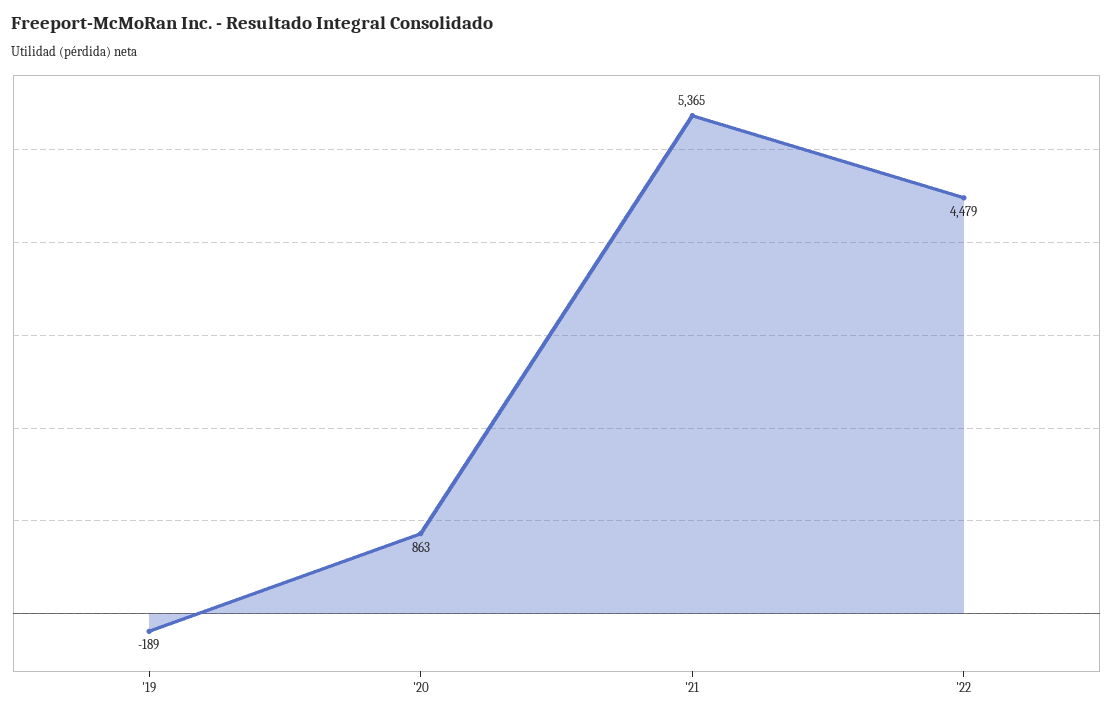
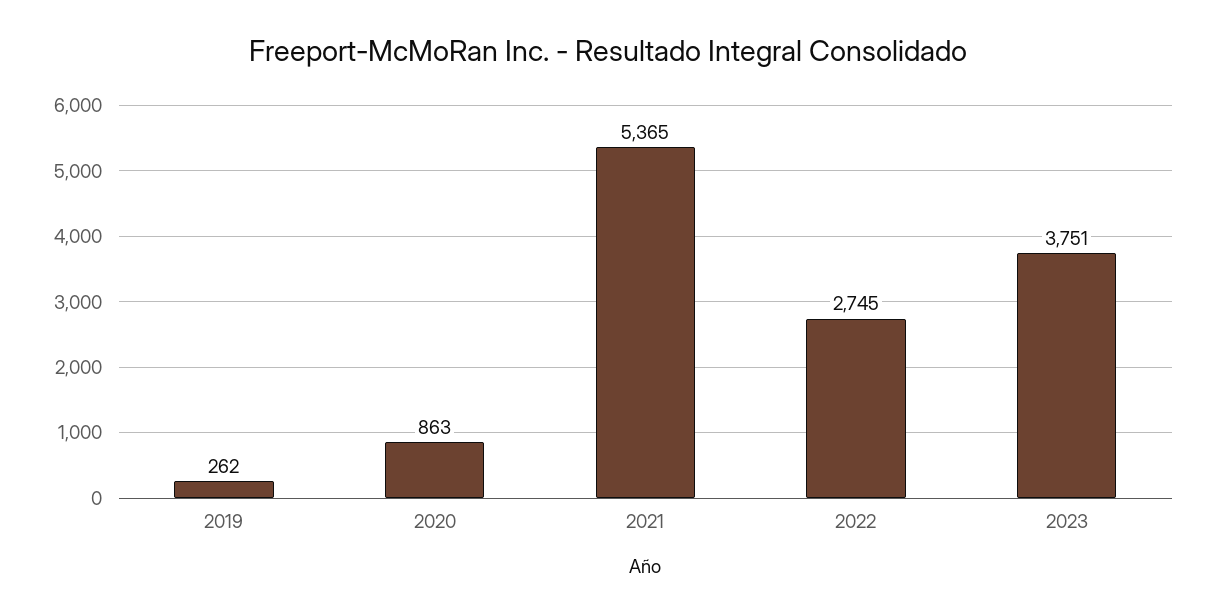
'19: -189 -> 262
'22: 4479 -> 2745
2023: none -> 3751

